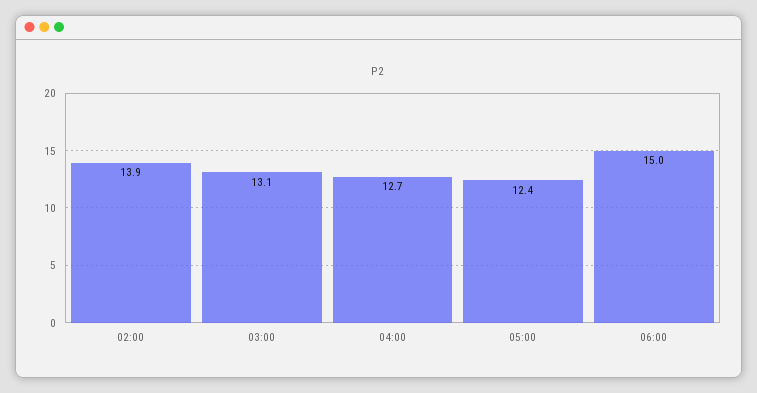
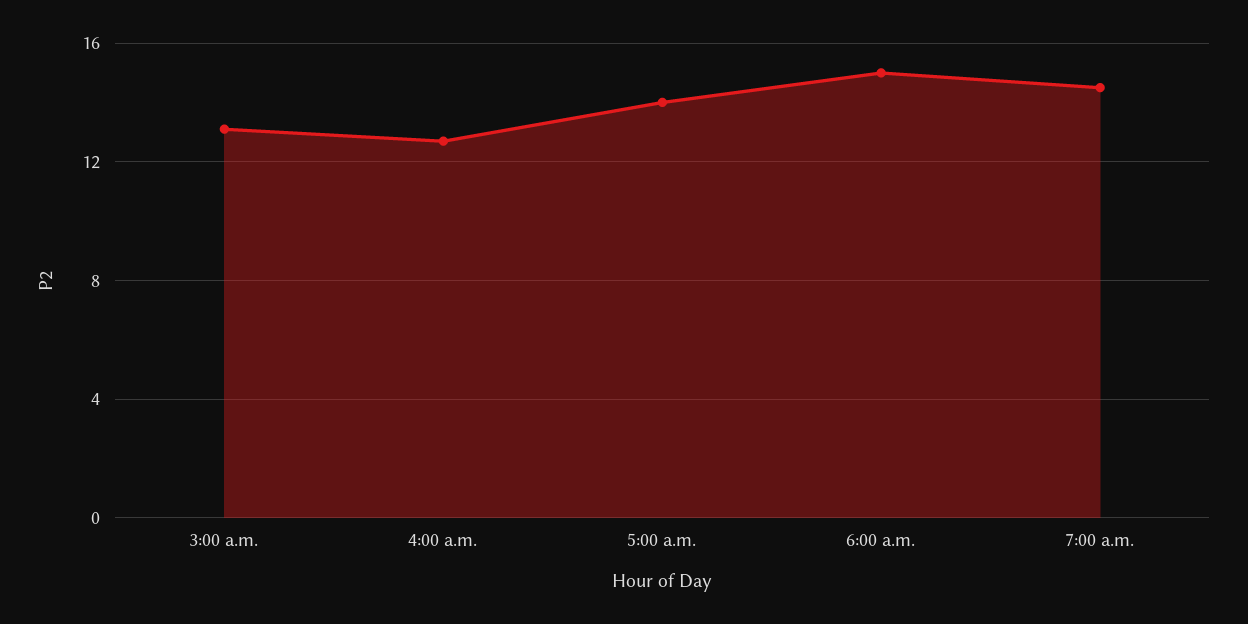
02:00: 13.9 -> none
05:00: 12.4 -> 14
7:00 a.m.: none -> 14.5

